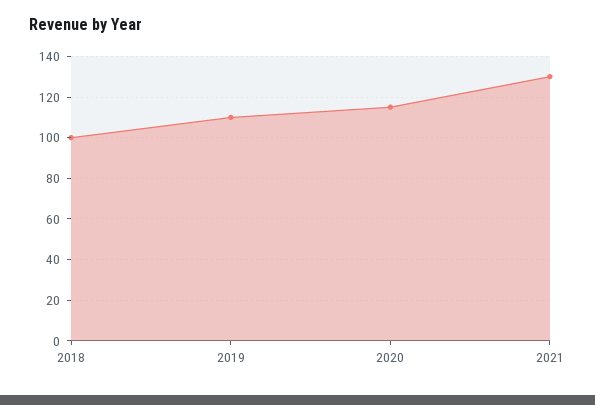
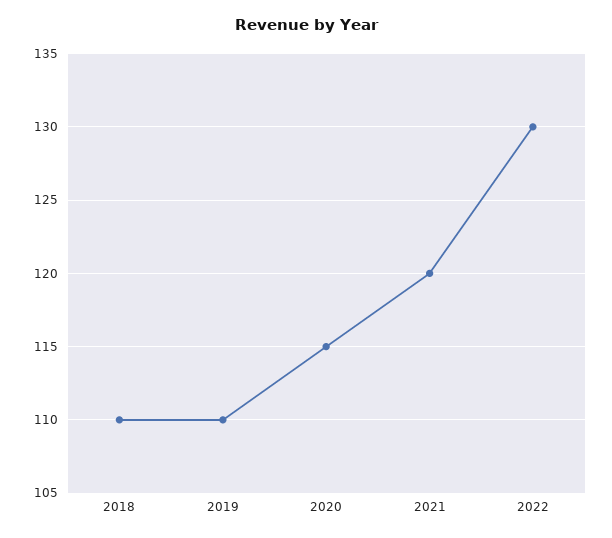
2018: 100 -> 110
2021: 130 -> 120
2022: none -> 130

